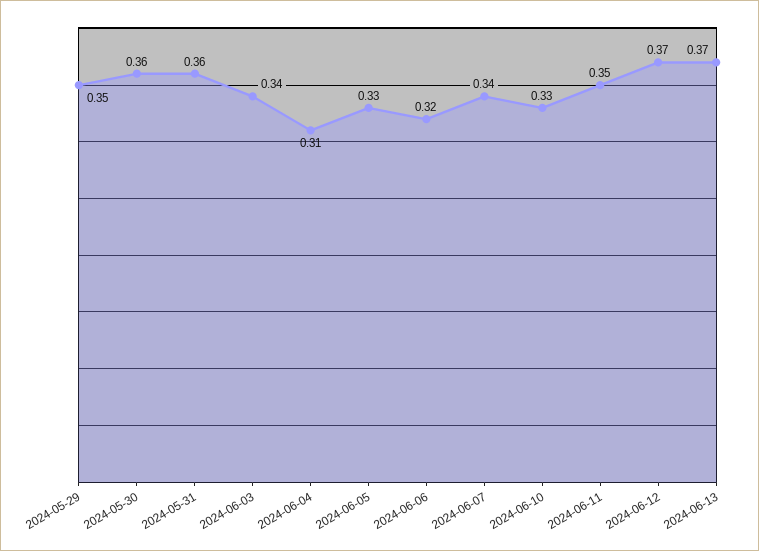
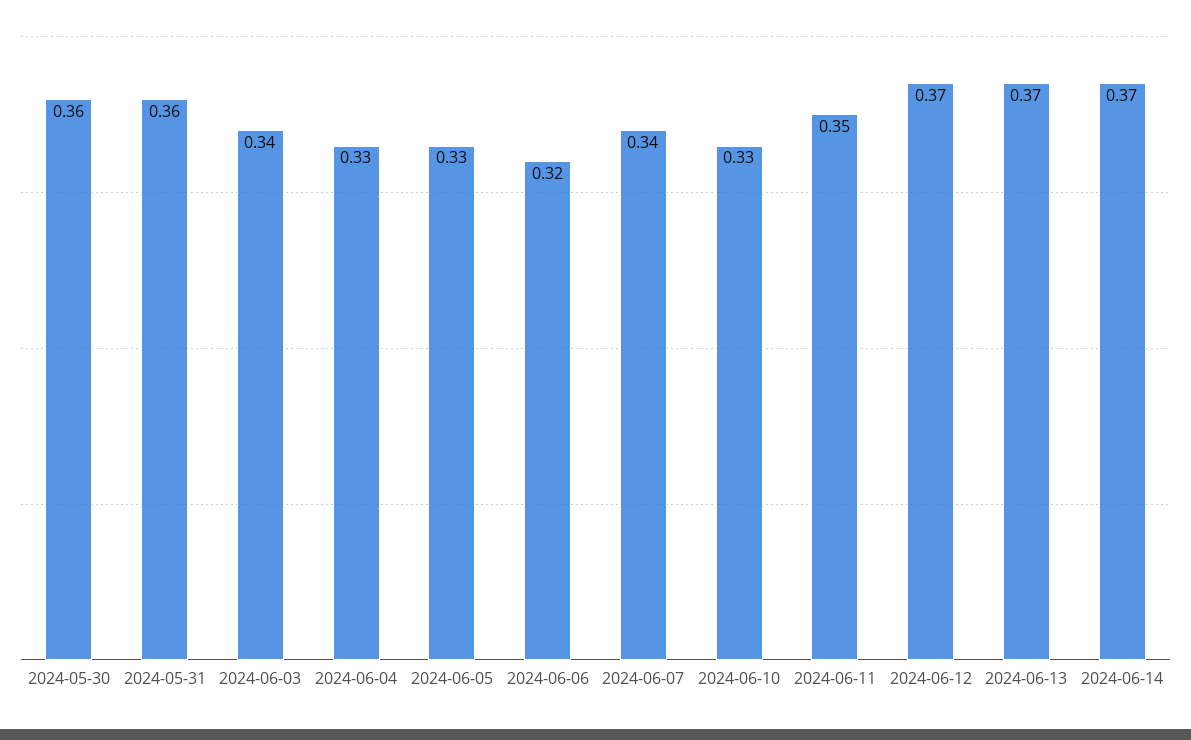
2024-05-29: 0.35 -> none
2024-06-04: 0.31 -> 0.33
2024-06-14: none -> 0.37

